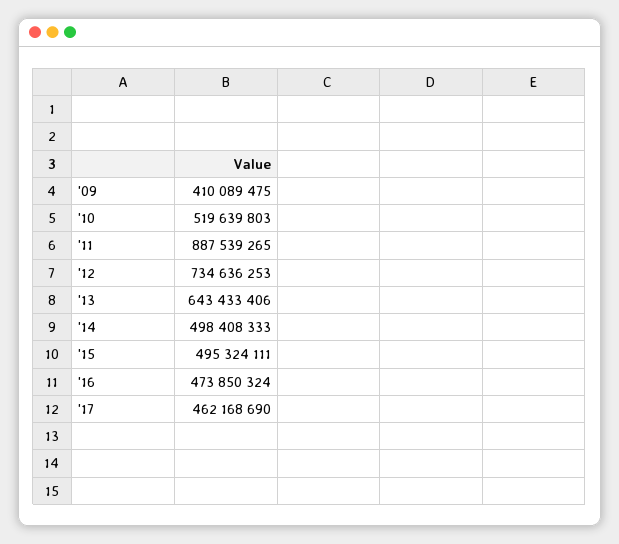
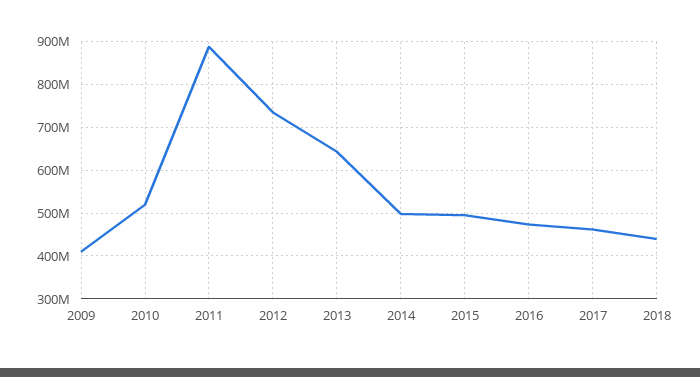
2018: none -> 440000000

